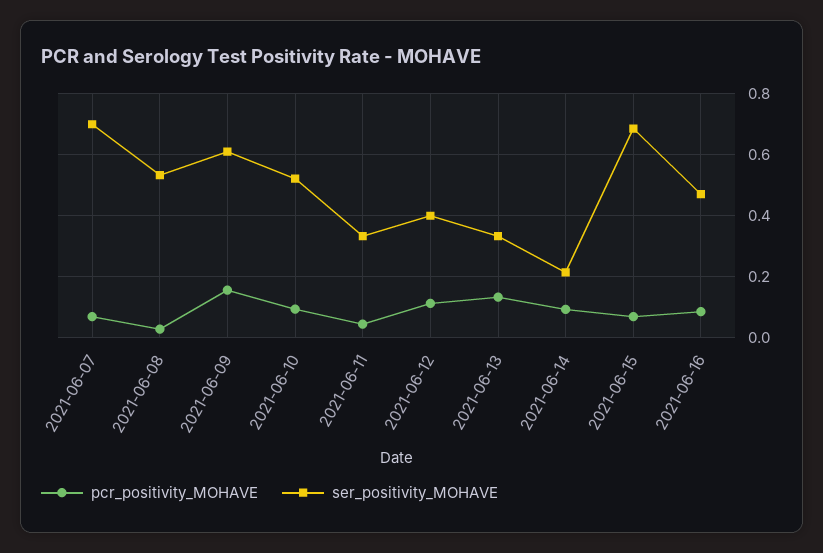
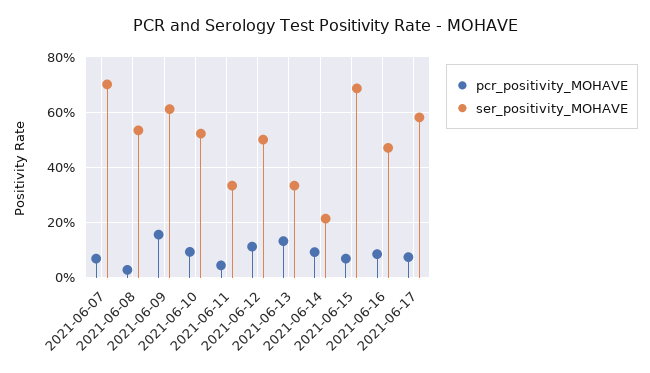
ser_positivity_MOHAVE, 2021-06-12: 0.4 -> 0.5
pcr_positivity_MOHAVE, 2021-06-17: none -> 0.075
ser_positivity_MOHAVE, 2021-06-17: none -> 0.575

